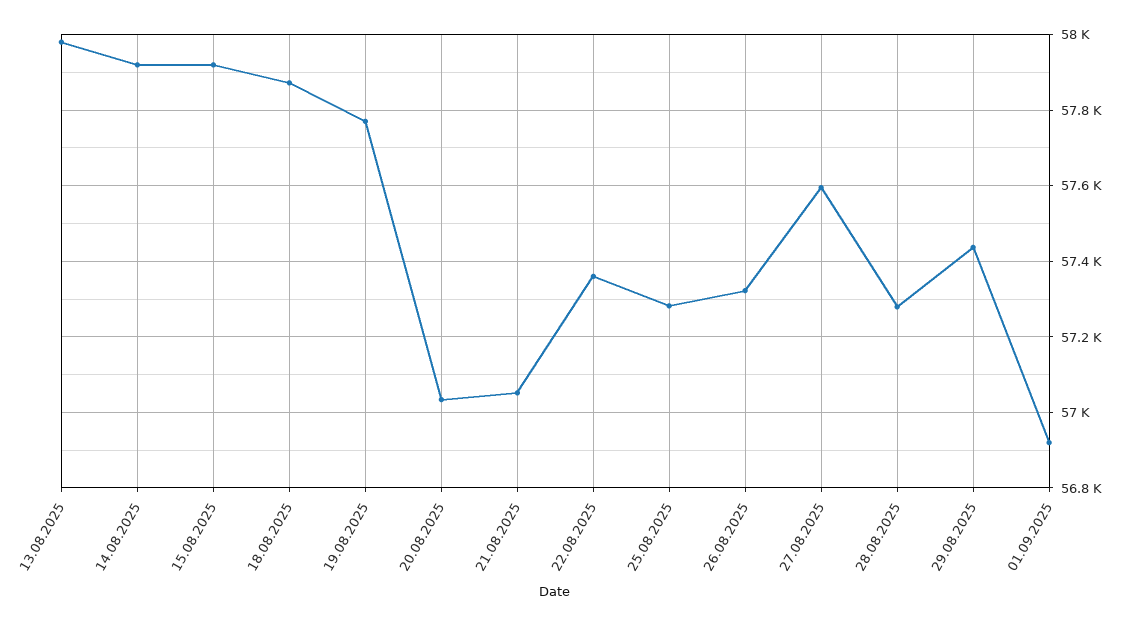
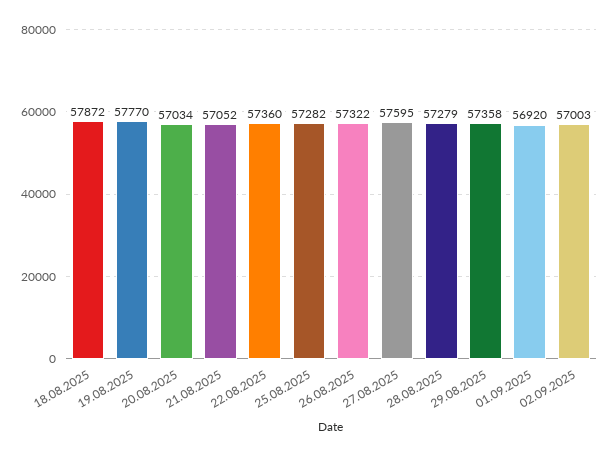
13.08.2025: 57980 -> none
14.08.2025: 57920 -> none
15.08.2025: 57920 -> none
29.08.2025: 57440 -> 57358
02.09.2025: none -> 57003

